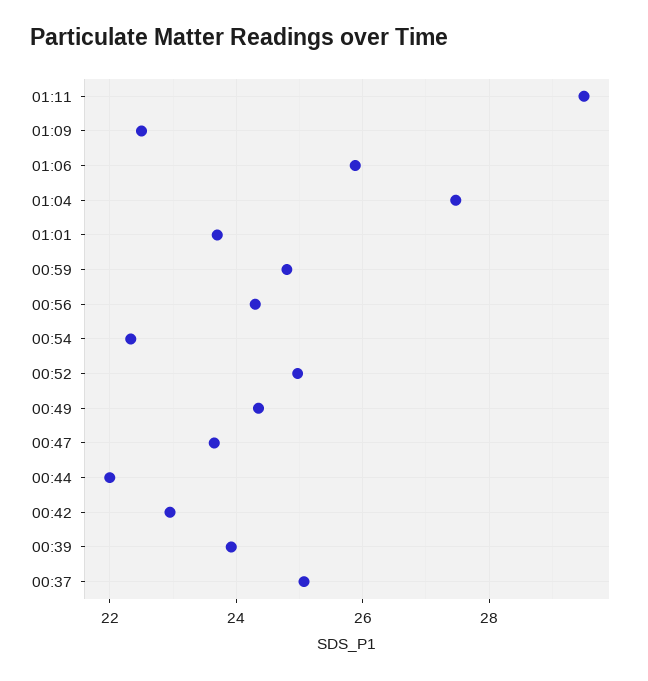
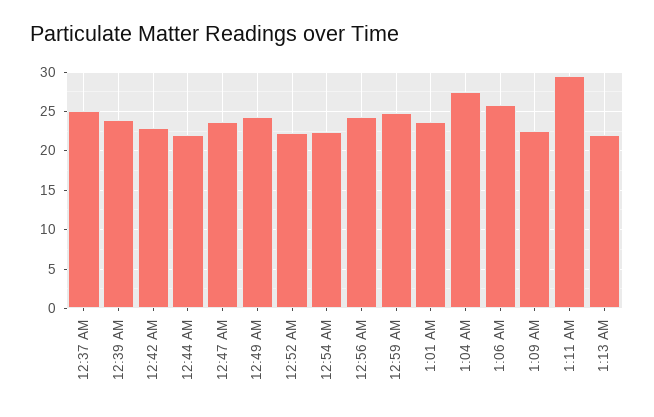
00:52: 25 -> 22
1:13 AM: none -> 22

